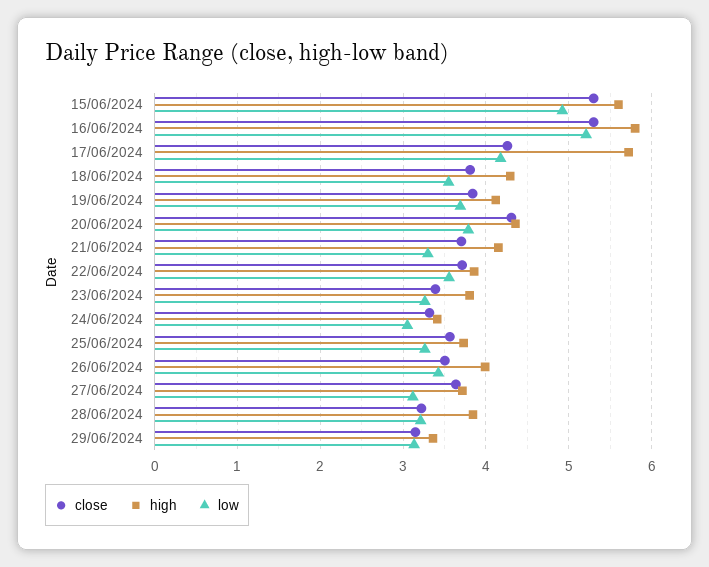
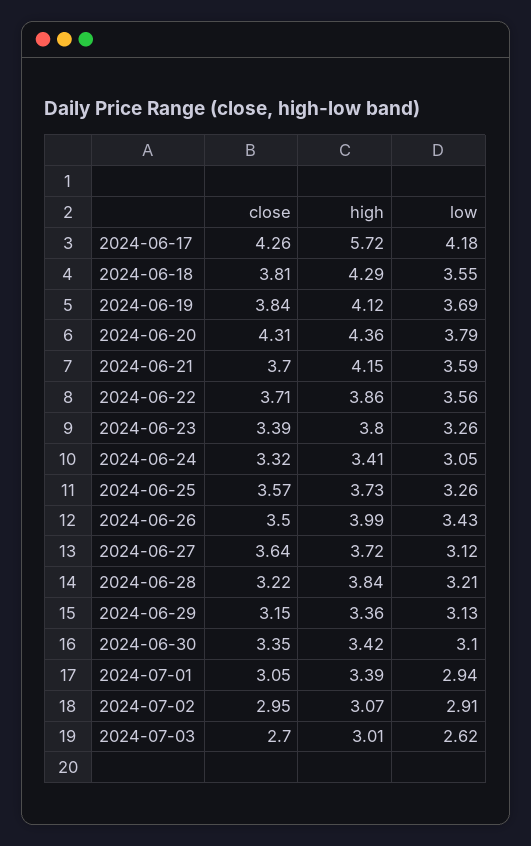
close, 15/06/2024: 5.3 -> none
high, 15/06/2024: 5.6 -> none
low, 15/06/2024: 4.9 -> none
close, 16/06/2024: 5.3 -> none
high, 16/06/2024: 5.8 -> none
low, 16/06/2024: 5.2 -> none
low, 21/06/2024: 3.3 -> 3.59
close, 2024-06-30: none -> 3.35
high, 2024-06-30: none -> 3.42
low, 2024-06-30: none -> 3.1
close, 2024-07-01: none -> 3.05
high, 2024-07-01: none -> 3.39
low, 2024-07-01: none -> 2.94
close, 2024-07-02: none -> 2.95
high, 2024-07-02: none -> 3.07
low, 2024-07-02: none -> 2.91
close, 2024-07-03: none -> 2.7
high, 2024-07-03: none -> 3.01
low, 2024-07-03: none -> 2.62

